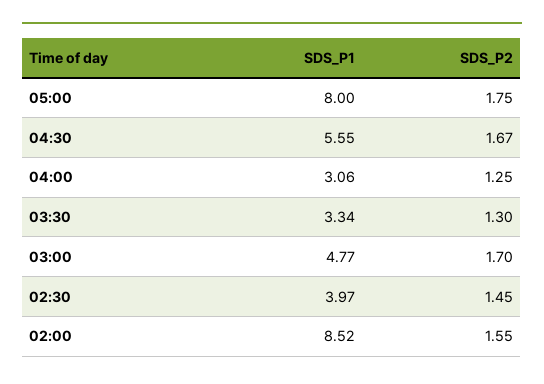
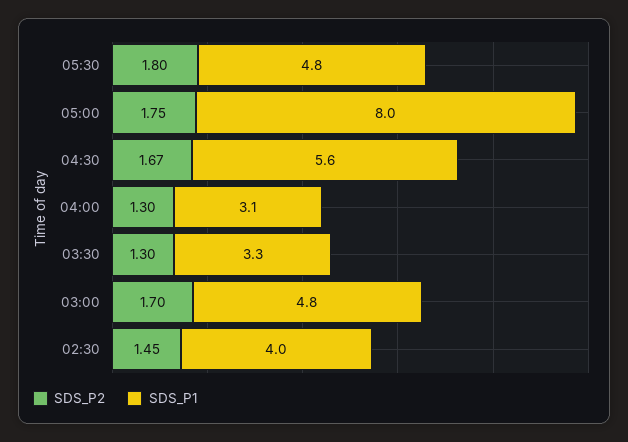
SDS_P2, 04:00: 1.25 -> 1.3
SDS_P1, 02:00: 8.52 -> none
SDS_P2, 02:00: 1.55 -> none
SDS_P2, 05:30: none -> 1.8
SDS_P1, 05:30: none -> 4.8

